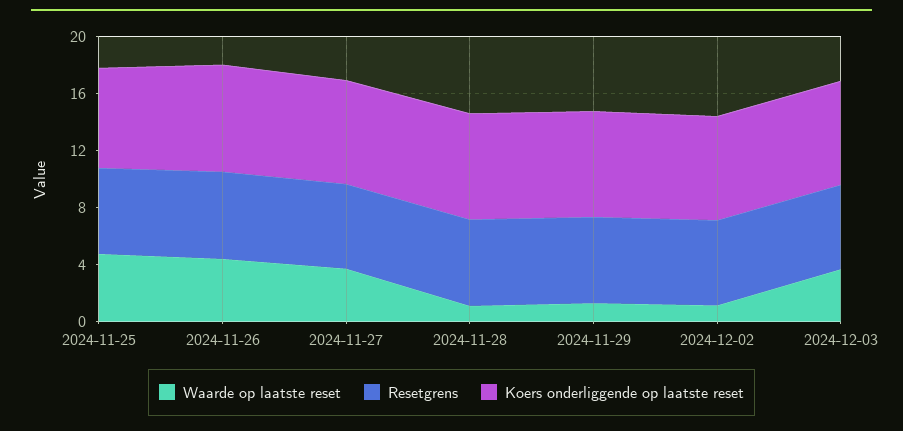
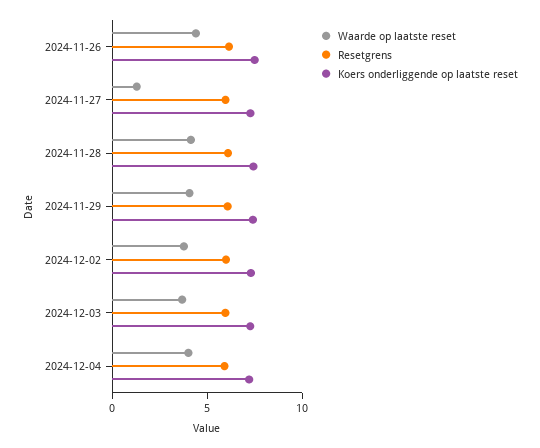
Waarde op laatste reset, 2024-11-25: 5 -> none
Resetgrens, 2024-11-25: 6 -> none
Koers onderliggende op laatste reset, 2024-11-25: 7 -> none
Waarde op laatste reset, 2024-11-27: 4 -> 1
Waarde op laatste reset, 2024-11-28: 1 -> 4
Waarde op laatste reset, 2024-11-29: 1 -> 4
Waarde op laatste reset, 2024-12-02: 1 -> 4
Waarde op laatste reset, 2024-12-04: none -> 4
Resetgrens, 2024-12-04: none -> 6
Koers onderliggende op laatste reset, 2024-12-04: none -> 7

